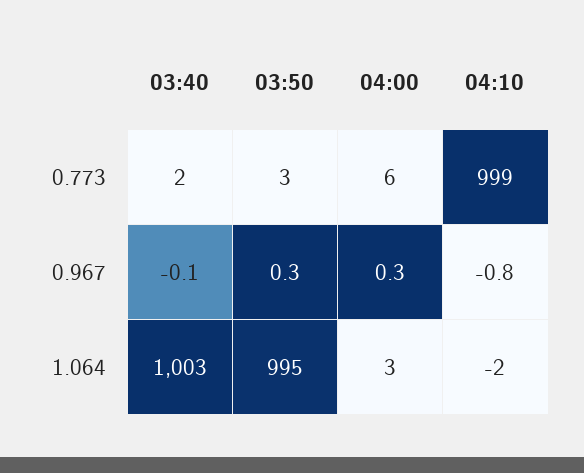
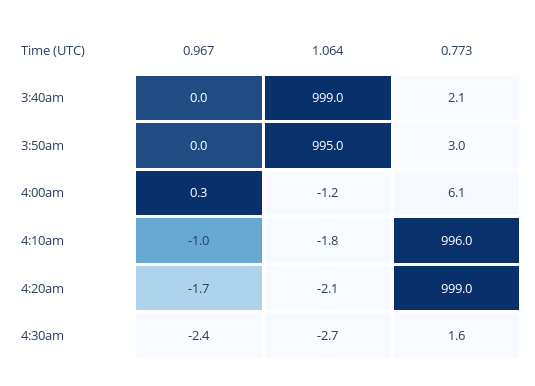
04:10, 0.773: 999 -> 996
03:40, 0.967: -0.1 -> 0
03:50, 0.967: 0.3 -> 0
04:10, 0.967: -0.8 -> -1
03:40, 1.064: 1003 -> 999
04:00, 1.064: 3 -> -1.2
4:20am, 0.967: none -> -1.7
4:20am, 1.064: none -> -2.1
4:20am, 0.773: none -> 999
4:30am, 0.967: none -> -2.4
4:30am, 1.064: none -> -2.7
4:30am, 0.773: none -> 1.6

